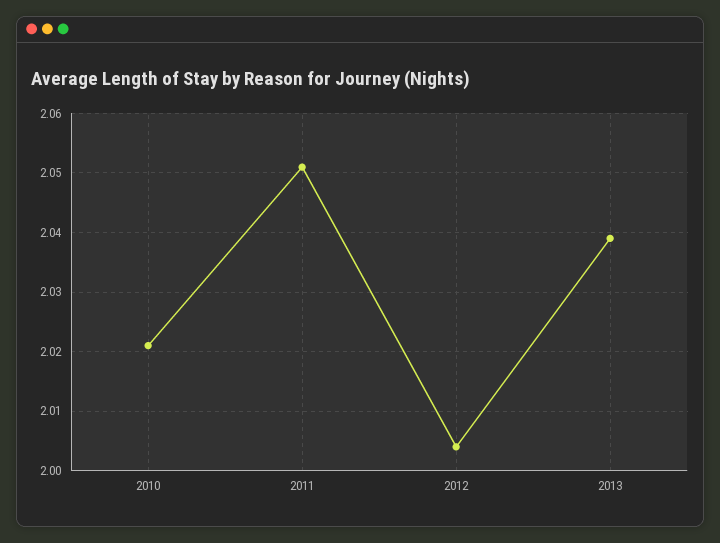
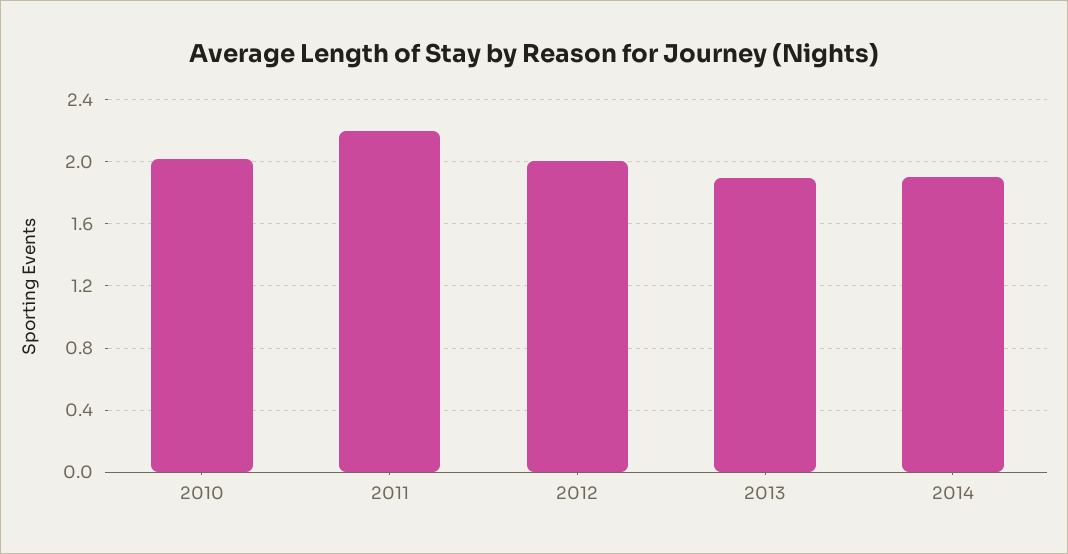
2011: 2.05 -> 2.2
2013: 2.04 -> 1.9
2014: none -> 1.9

